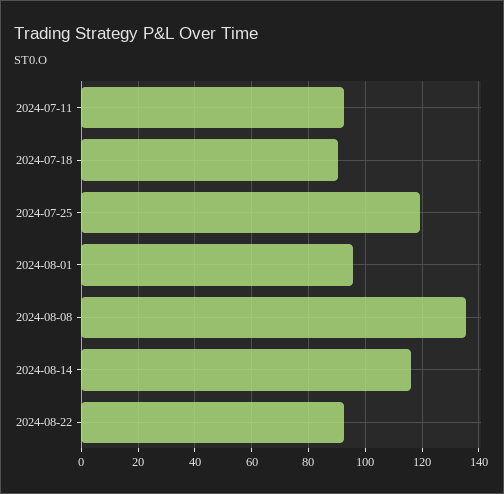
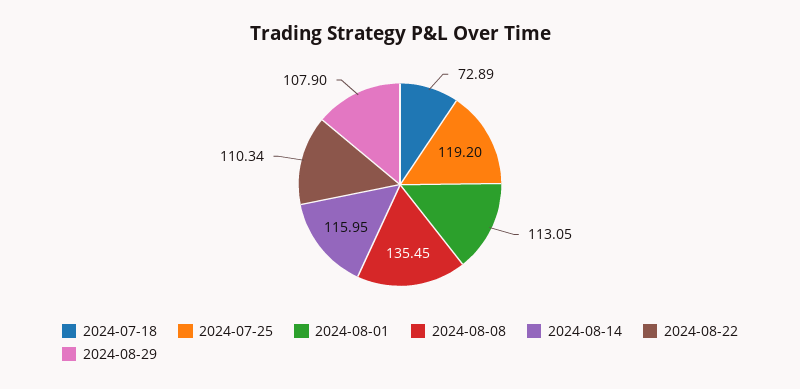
2024-07-11: 92.5 -> none
2024-07-18: 90 -> 72.89
2024-08-01: 95 -> 113.05
2024-08-22: 92.5 -> 110.34
2024-08-29: none -> 107.9

